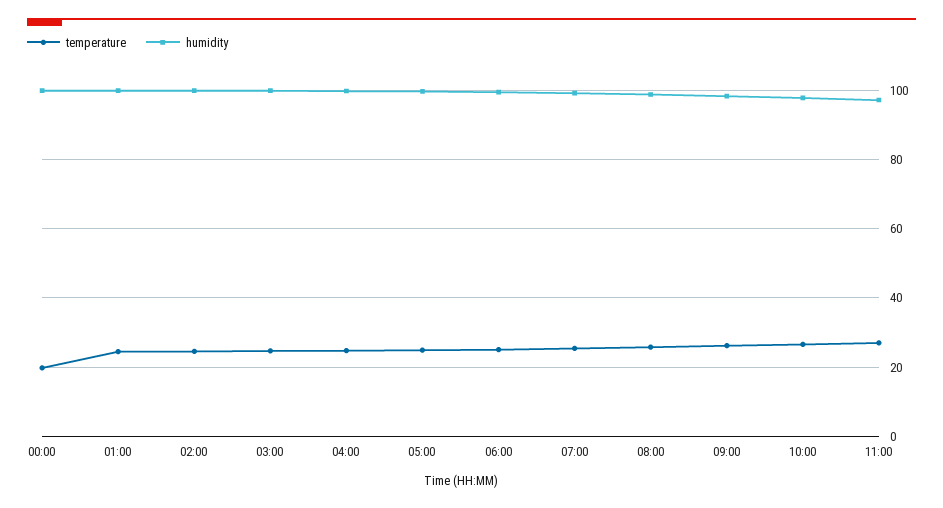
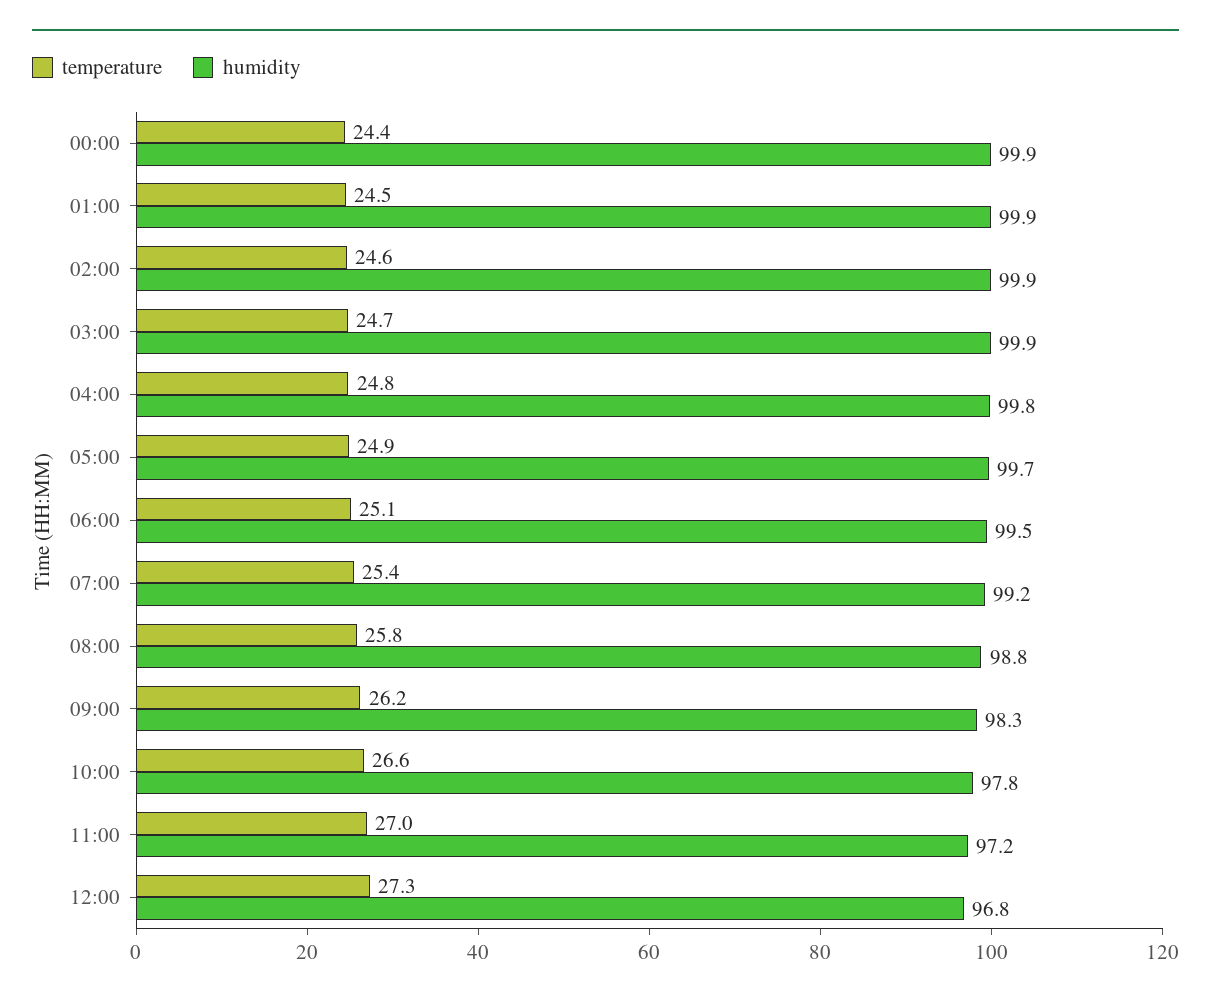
temperature, 00:00: 20 -> 24.4
temperature, 12:00: none -> 27.3
humidity, 12:00: none -> 96.8

